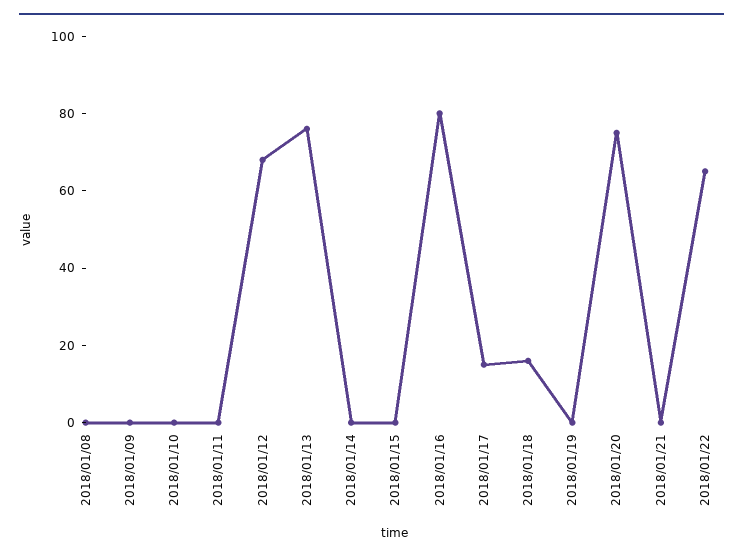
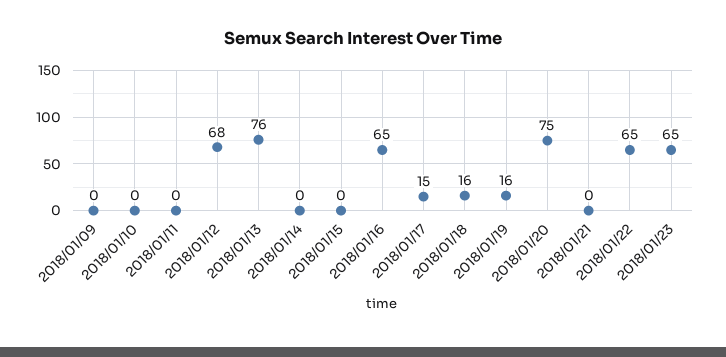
2018/01/08: 0 -> none
2018/01/16: 80 -> 65
2018/01/19: 0 -> 16
2018/01/23: none -> 65

